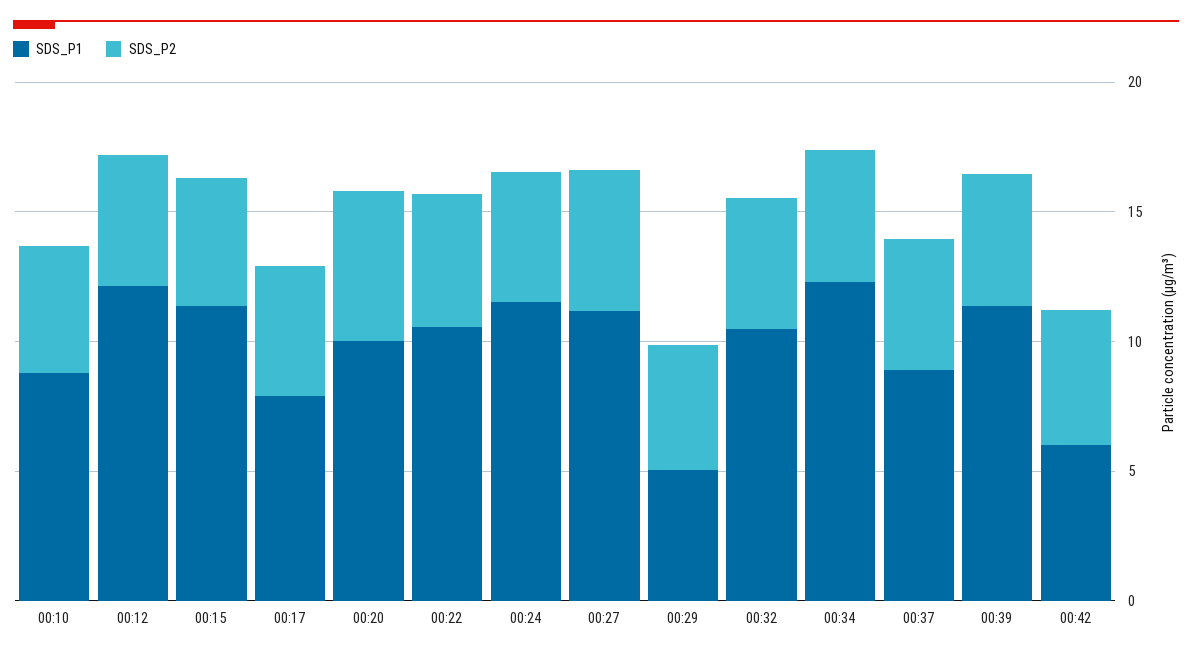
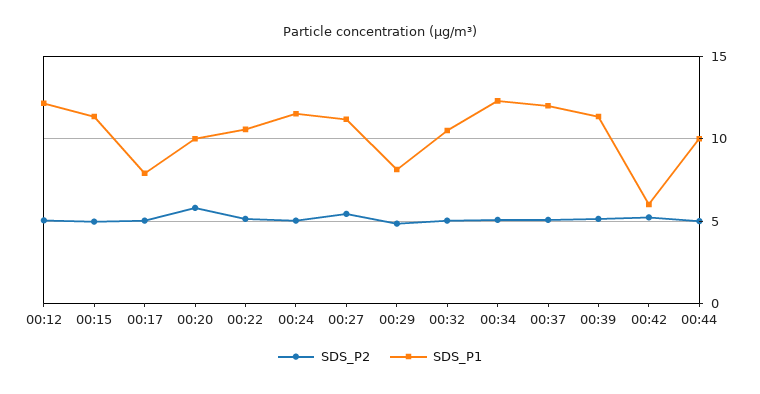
SDS_P1, 00:10: 9 -> none
SDS_P2, 00:10: 5 -> none
SDS_P1, 00:29: 5 -> 8
SDS_P1, 00:37: 9 -> 12
SDS_P2, 00:44: none -> 5
SDS_P1, 00:44: none -> 10

